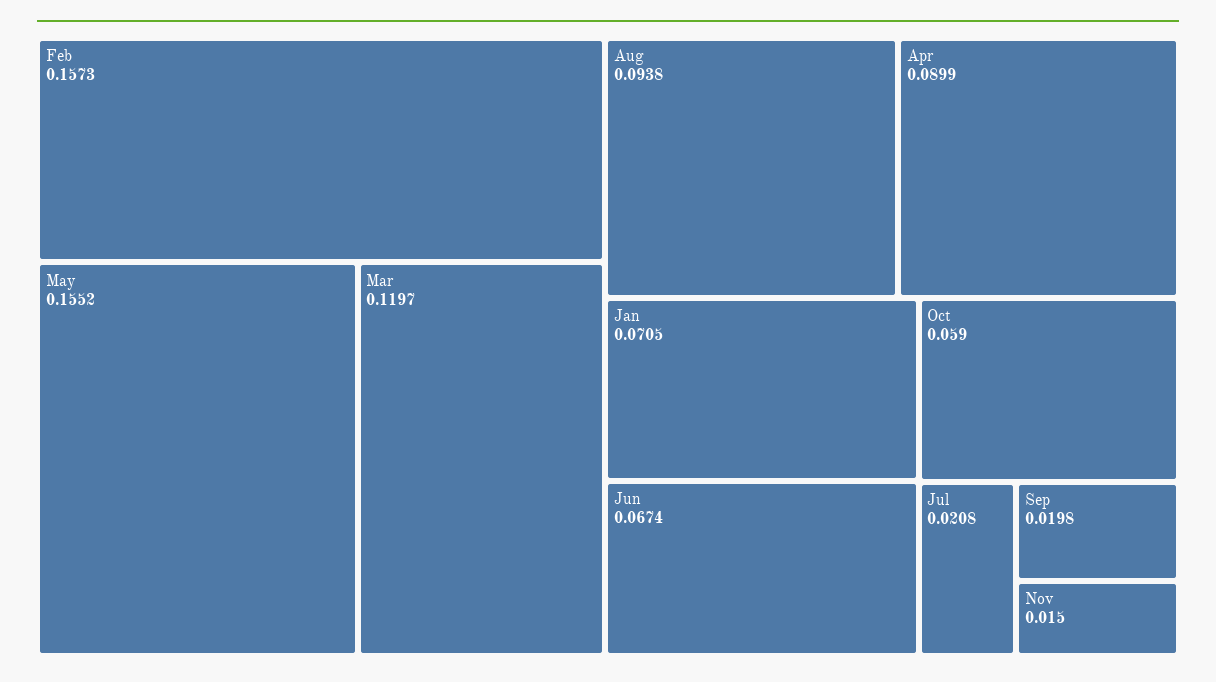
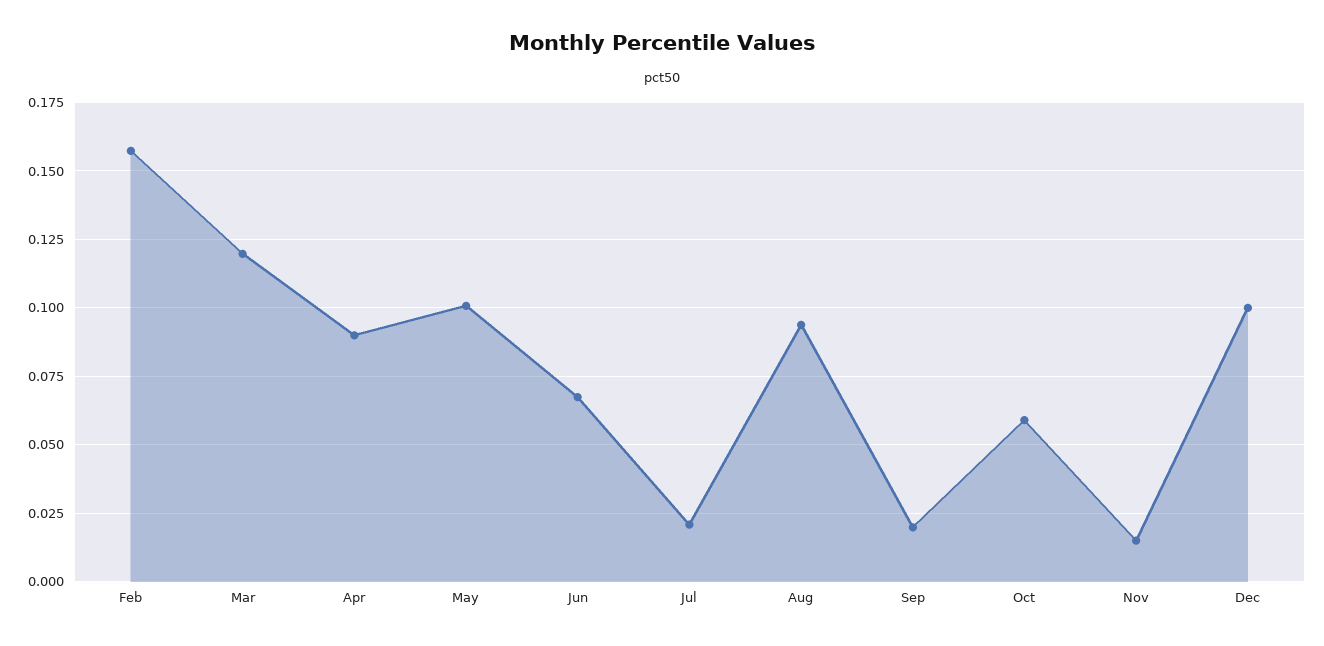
May: 0.1552 -> 0.1
Jan: 0.0705 -> none
Dec: none -> 0.1

